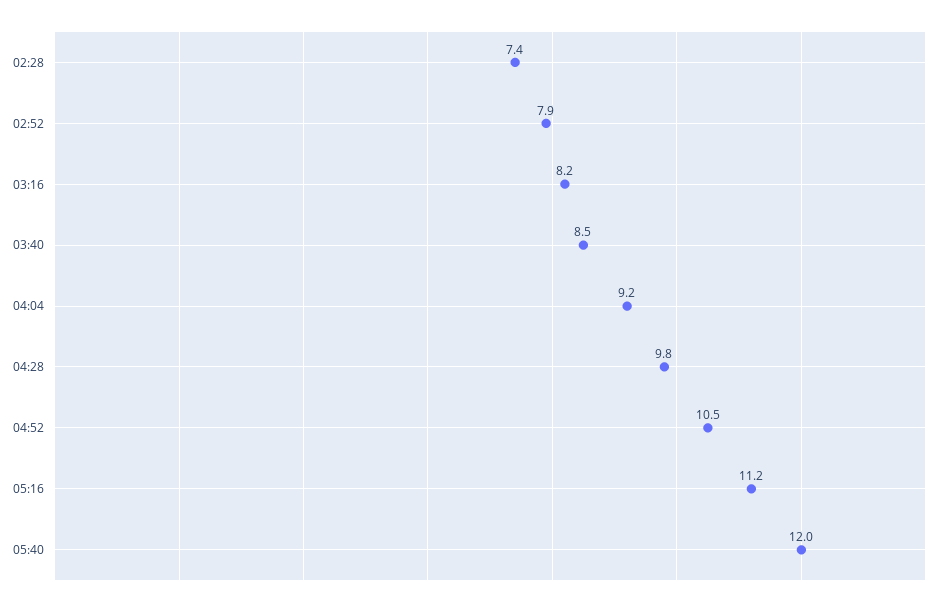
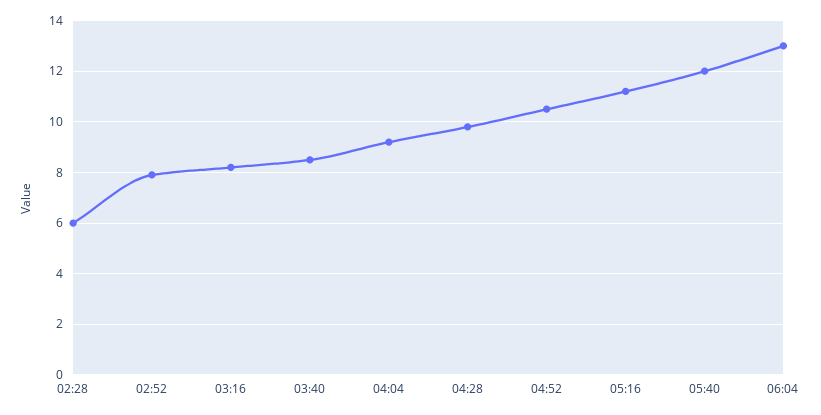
02:28: 7.4 -> 6
06:04: none -> 13

